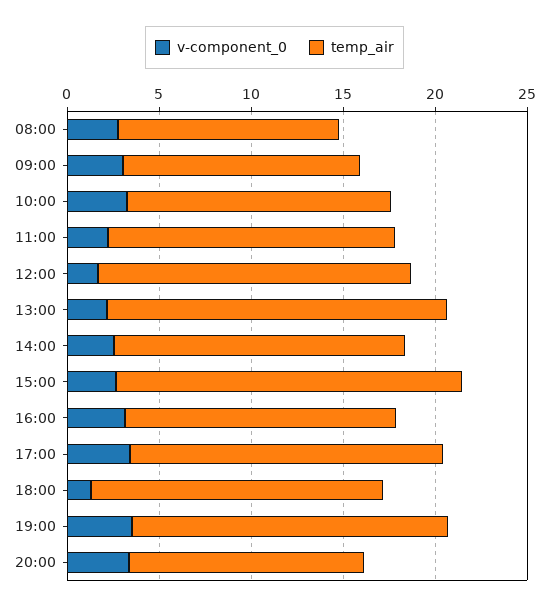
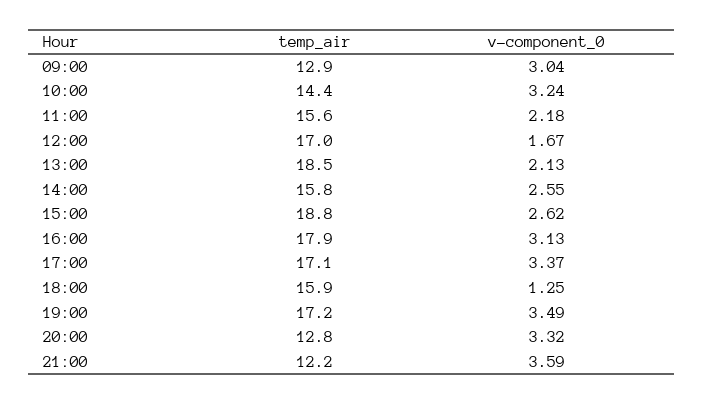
v-component_0, 08:00: 3 -> none
temp_air, 08:00: 12 -> none
temp_air, 16:00: 15 -> 17.9
temp_air, 21:00: none -> 12.2
v-component_0, 21:00: none -> 3.59

